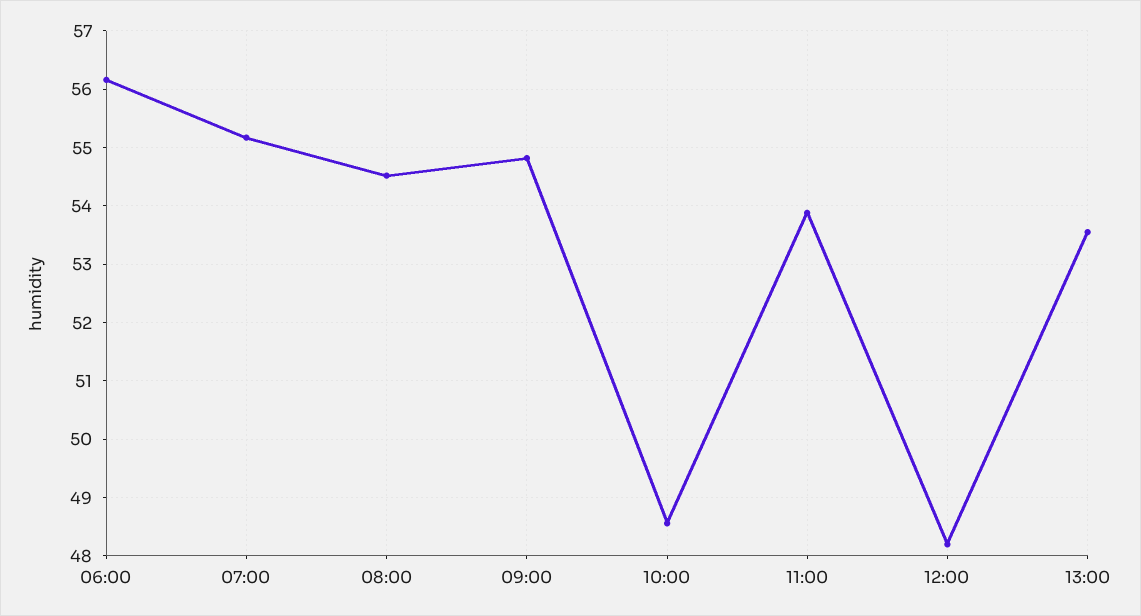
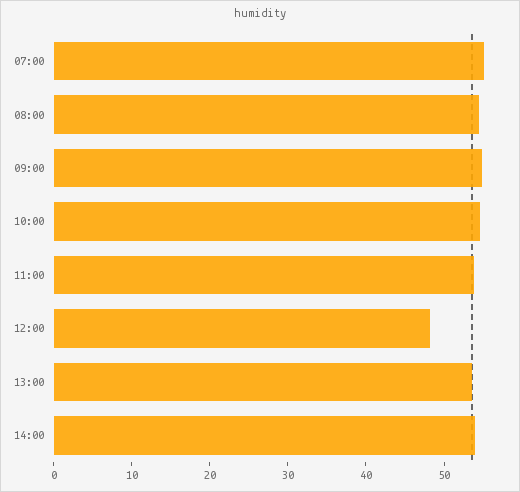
06:00: 56.2 -> none
10:00: 48.6 -> 54
14:00: none -> 54

